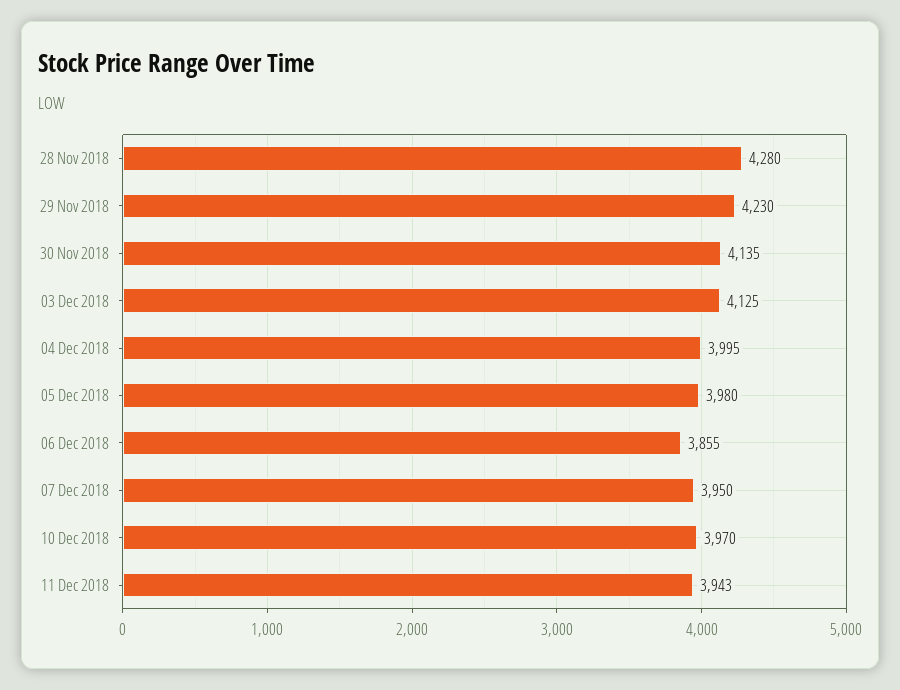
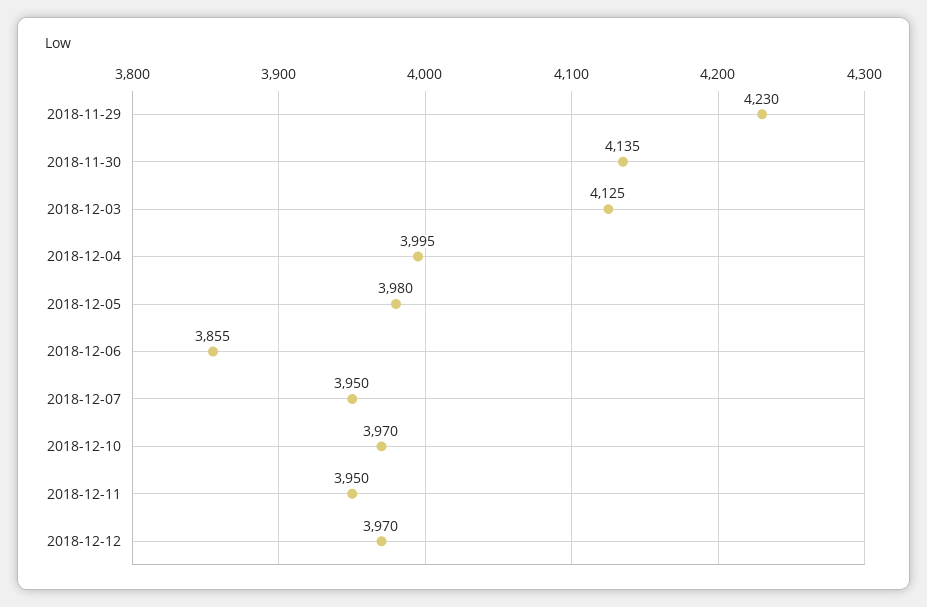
28 Nov 2018: 4280 -> none
11 Dec 2018: 3943 -> 3950
2018-12-12: none -> 3970

